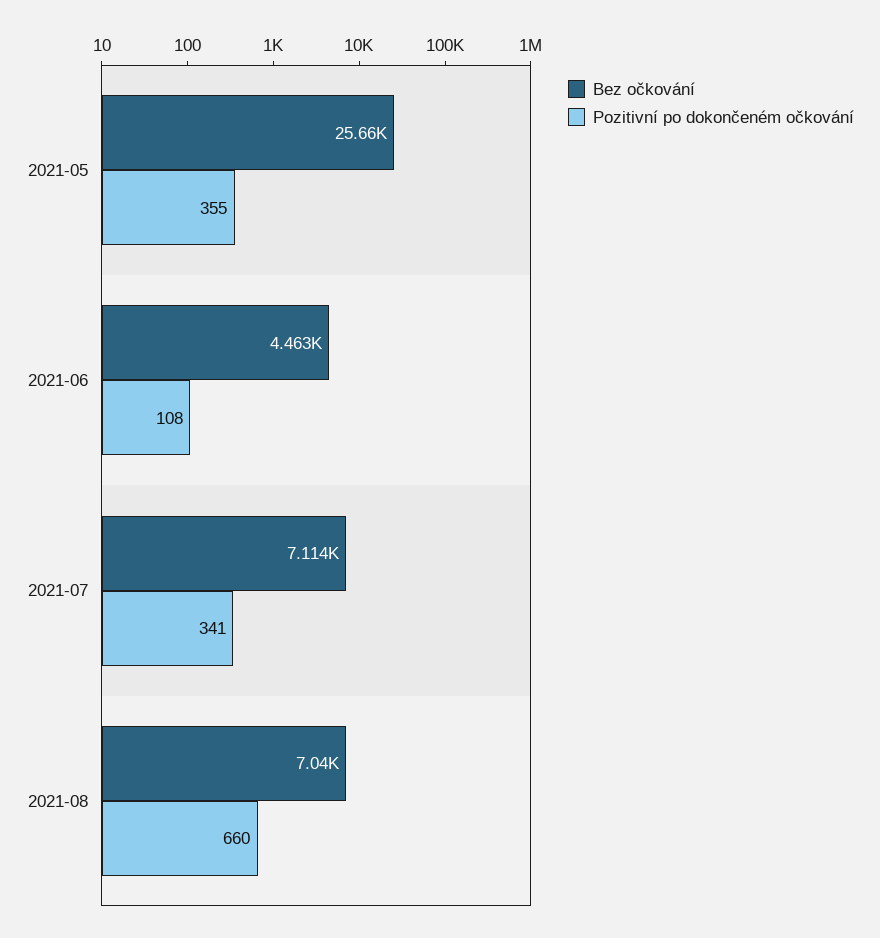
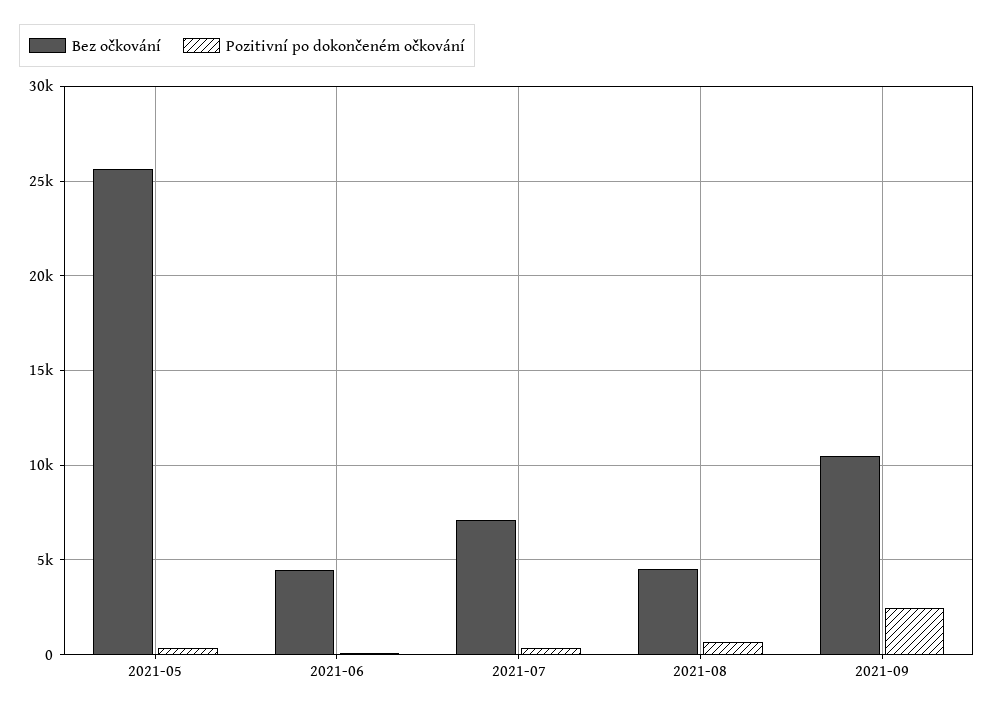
Bez očkování, 2021-08: 7040 -> 4500
Bez očkování, 2021-09: none -> 10500
Pozitivní po dokončeném očkování, 2021-09: none -> 2500

